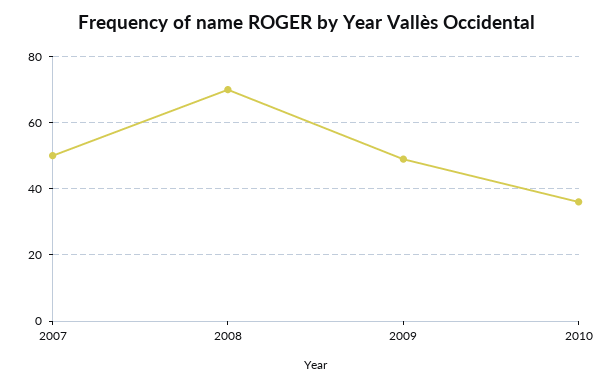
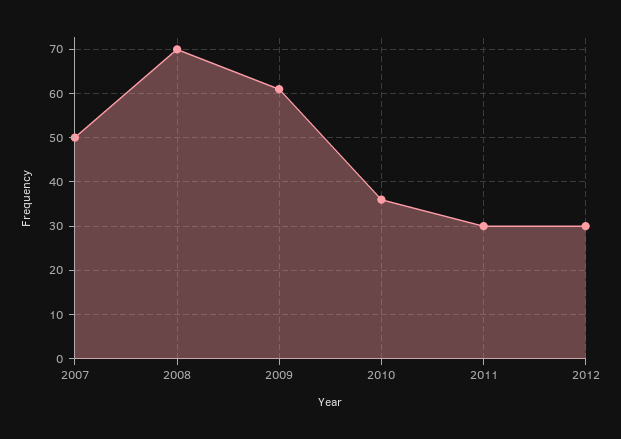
2009: 50 -> 60
2011: none -> 30
2012: none -> 30

